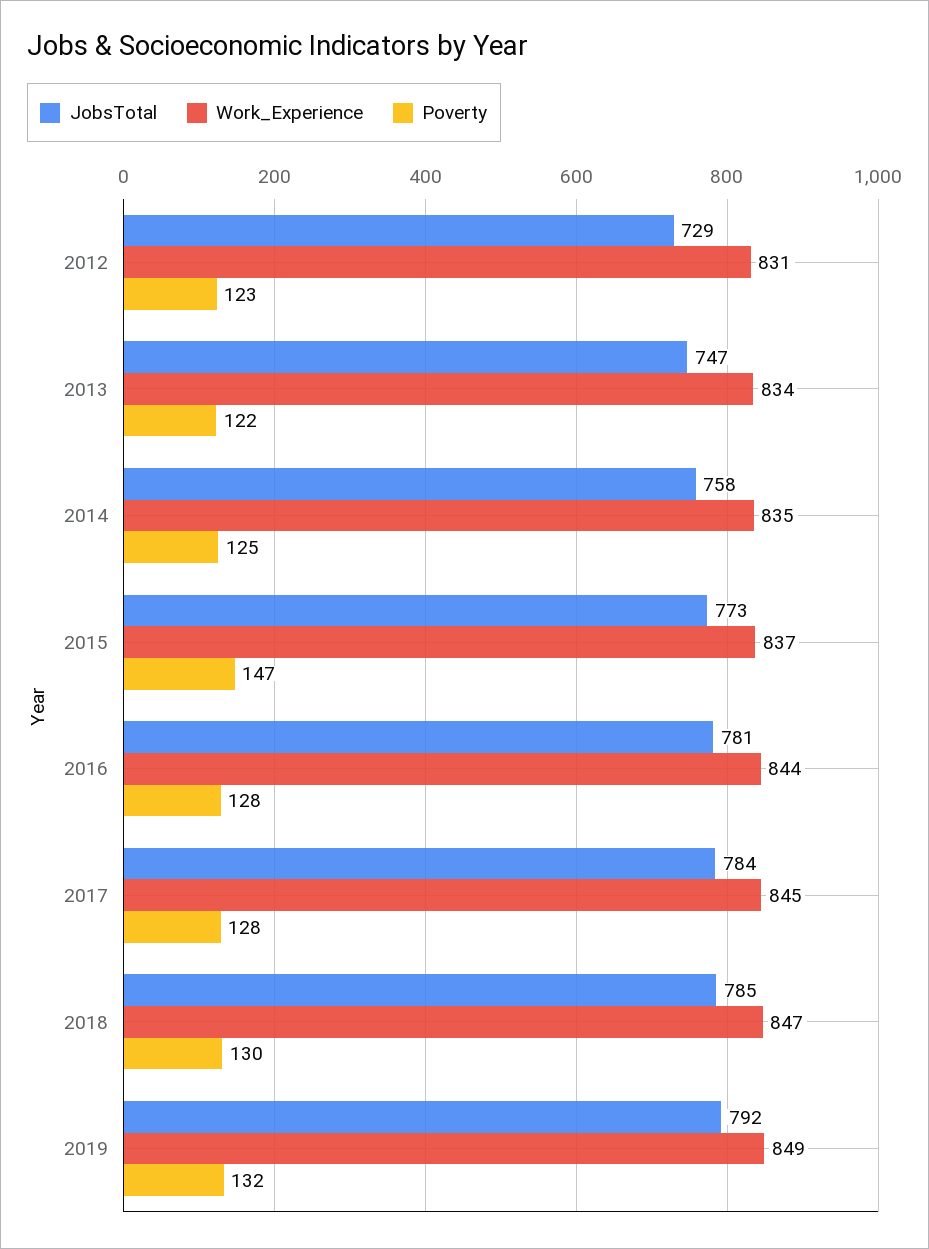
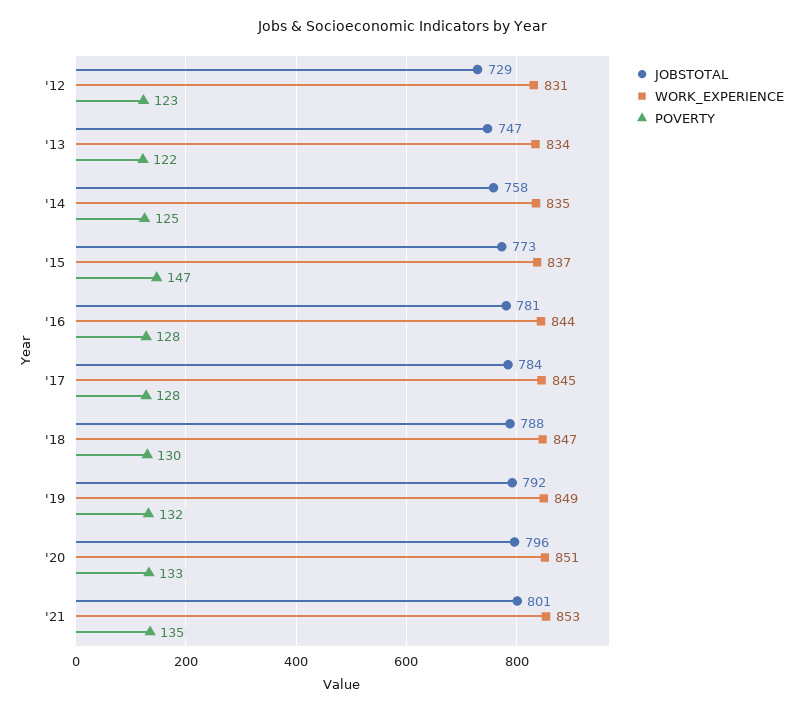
JobsTotal, 2018: 785 -> 788
JobsTotal, '20: none -> 796
Work_Experience, '20: none -> 851
Poverty, '20: none -> 133
JobsTotal, '21: none -> 801
Work_Experience, '21: none -> 853
Poverty, '21: none -> 135

